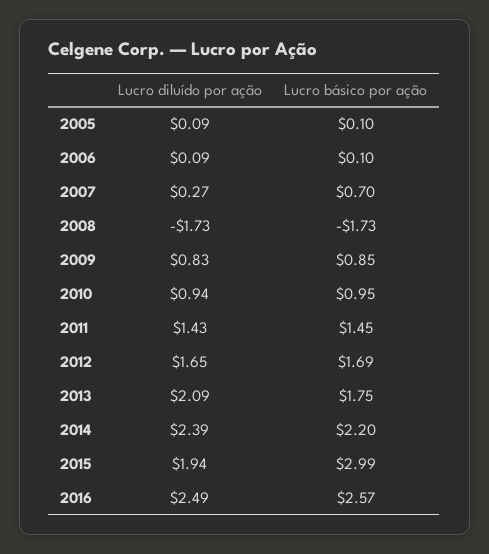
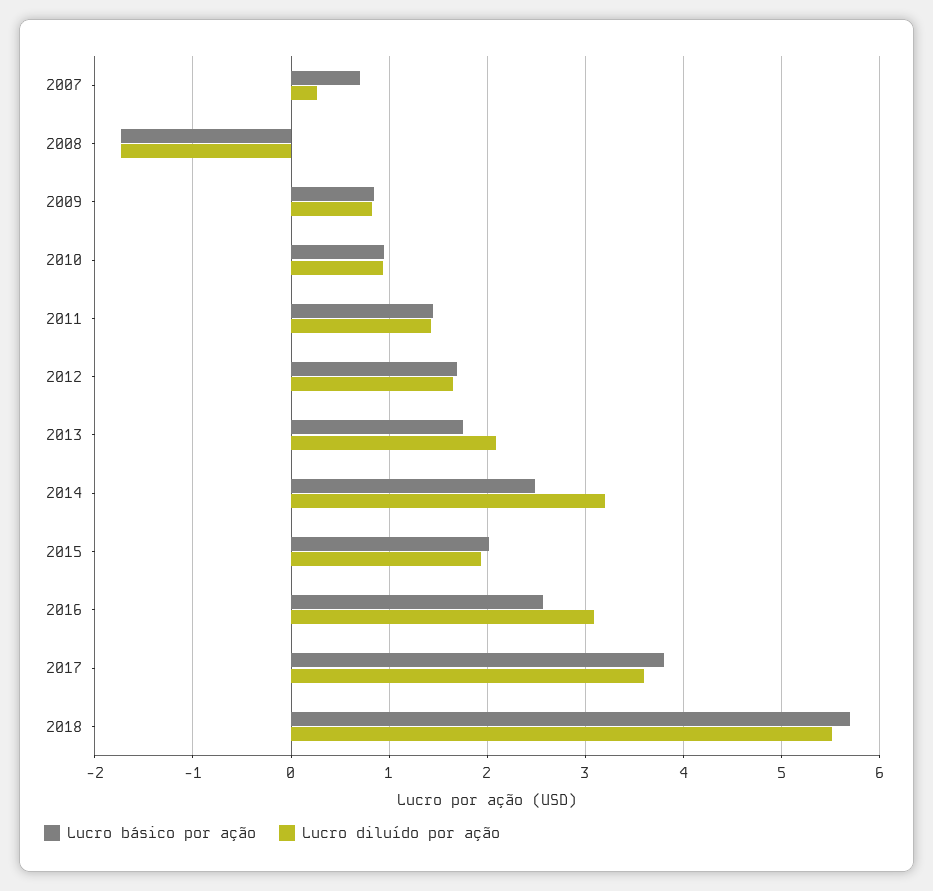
Lucro diluído por ação, 2005: 0.09 -> none
Lucro básico por ação, 2005: 0.1 -> none
Lucro diluído por ação, 2006: 0.09 -> none
Lucro básico por ação, 2006: 0.1 -> none
Lucro diluído por ação, 2014: 2.39 -> 3.2
Lucro básico por ação, 2014: 2.2 -> 2.5
Lucro básico por ação, 2015: 2.99 -> 2
Lucro diluído por ação, 2016: 2.49 -> 3.1
Lucro básico por ação, 2017: none -> 3.8
Lucro diluído por ação, 2017: none -> 3.6
Lucro básico por ação, 2018: none -> 5.7
Lucro diluído por ação, 2018: none -> 5.5

